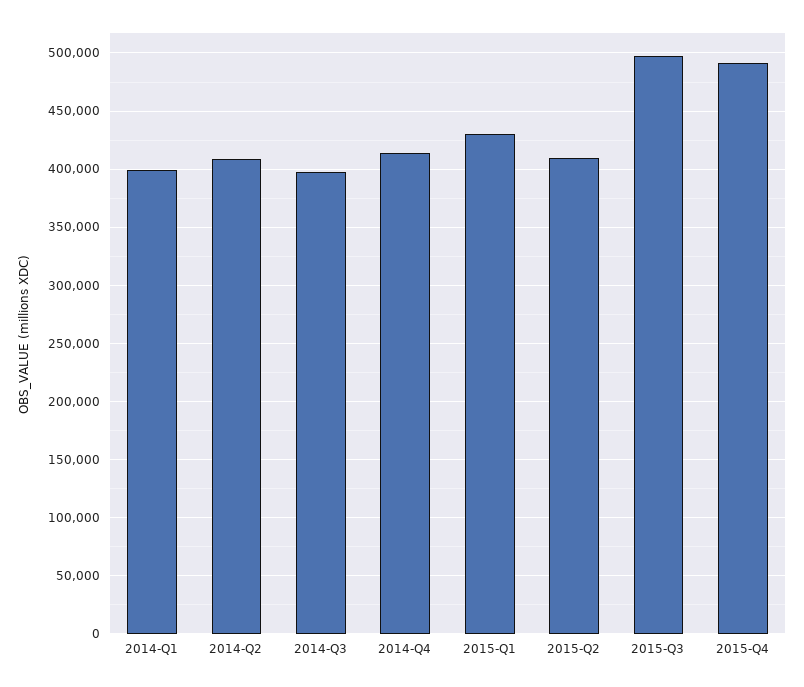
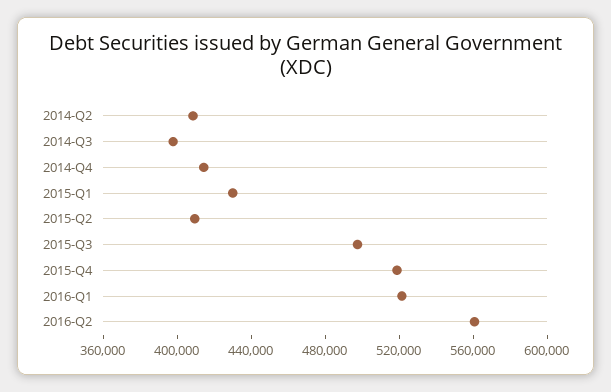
2014-Q1: 400000 -> none
2015-Q4: 490000 -> 520000
2016-Q1: none -> 520000
2016-Q2: none -> 560000

